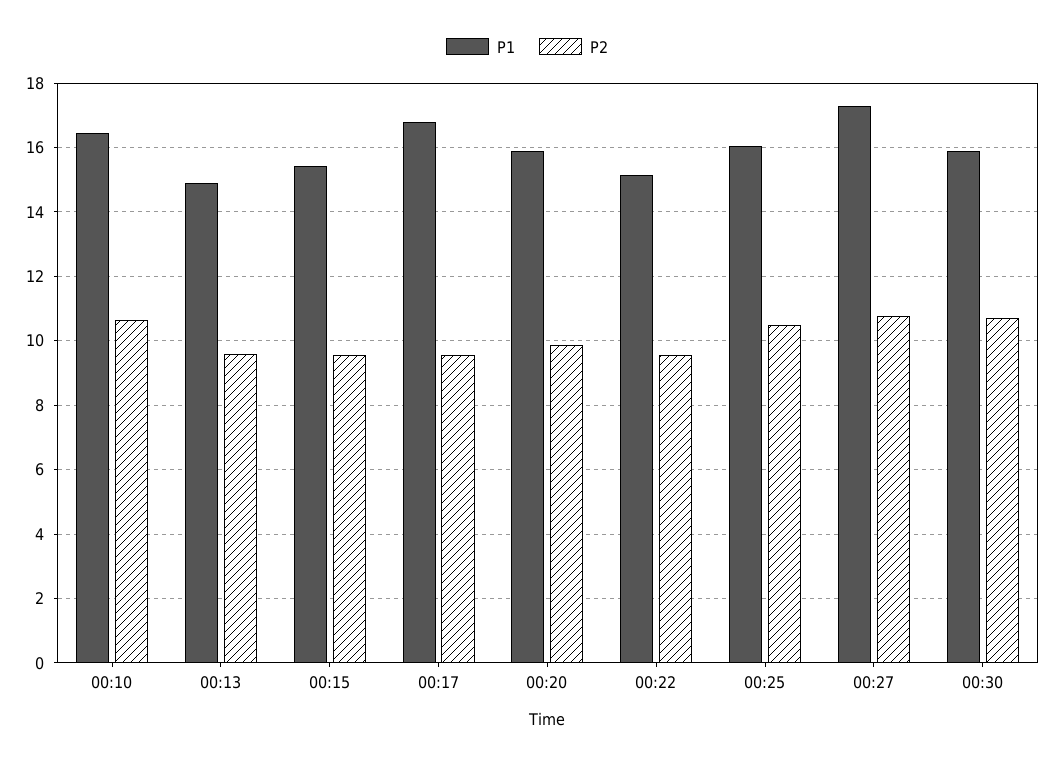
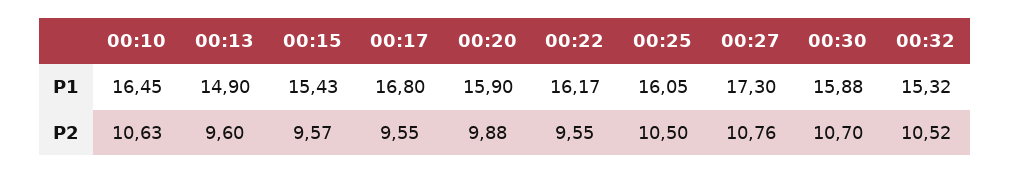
P1, 00:22: 15.2 -> 16.17
P1, 00:32: none -> 15.32
P2, 00:32: none -> 10.52

